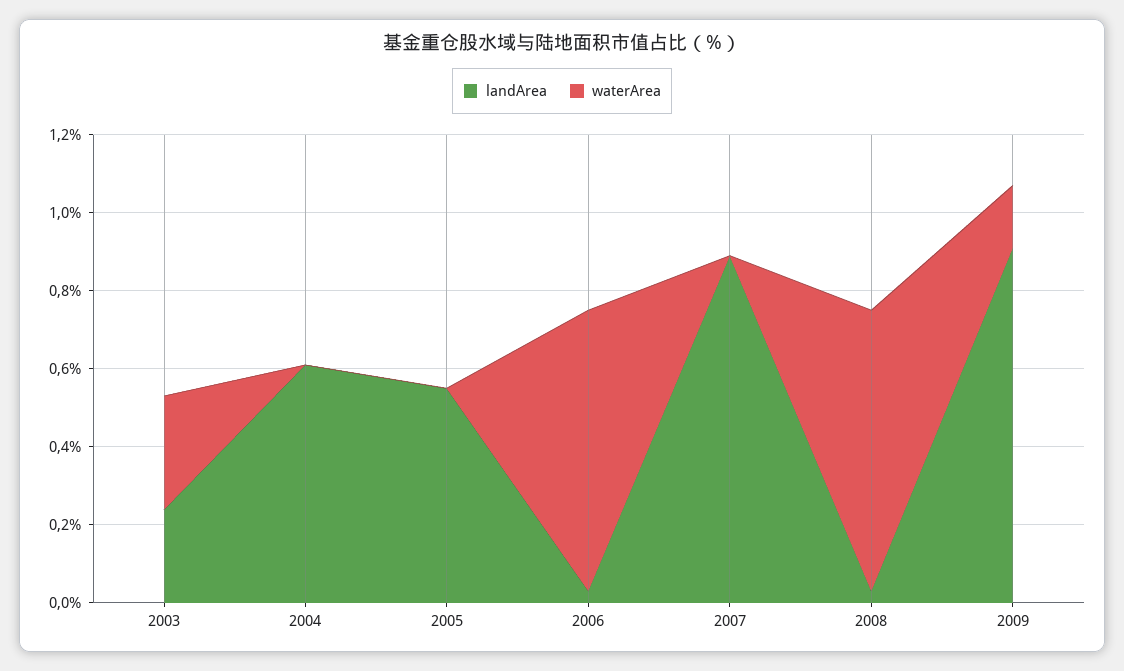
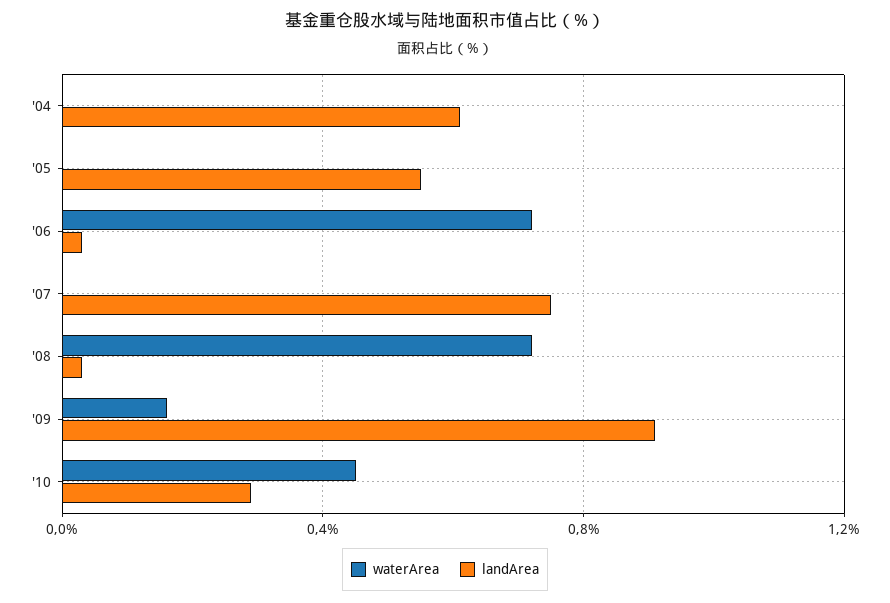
landArea, 2003: 0.25 -> none
waterArea, 2003: 0.3 -> none
landArea, 2007: 0.9 -> 0.75
waterArea, '10: none -> 0.45
landArea, '10: none -> 0.3

